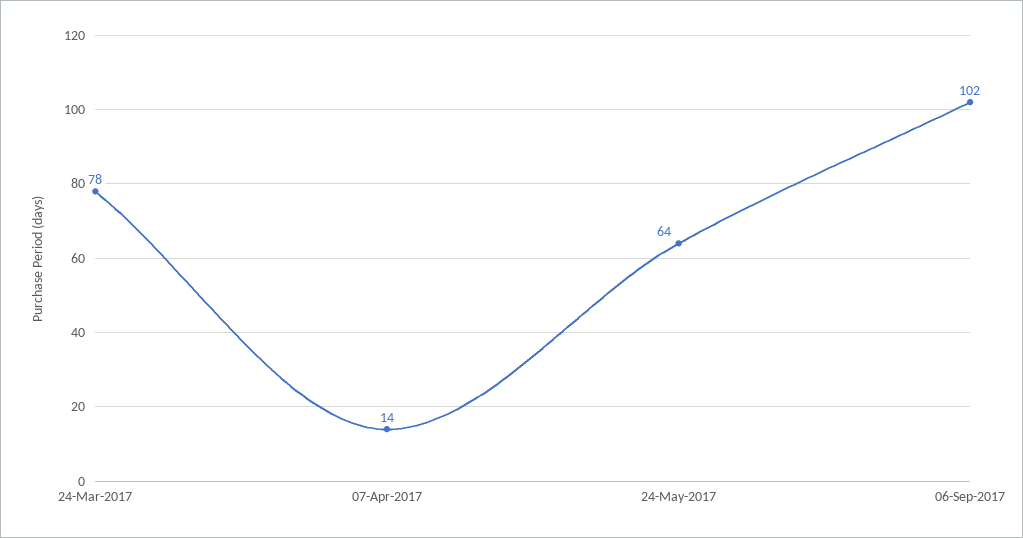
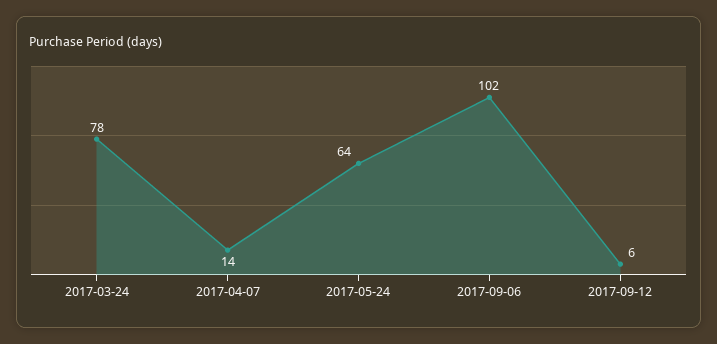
2017-09-12: none -> 6

